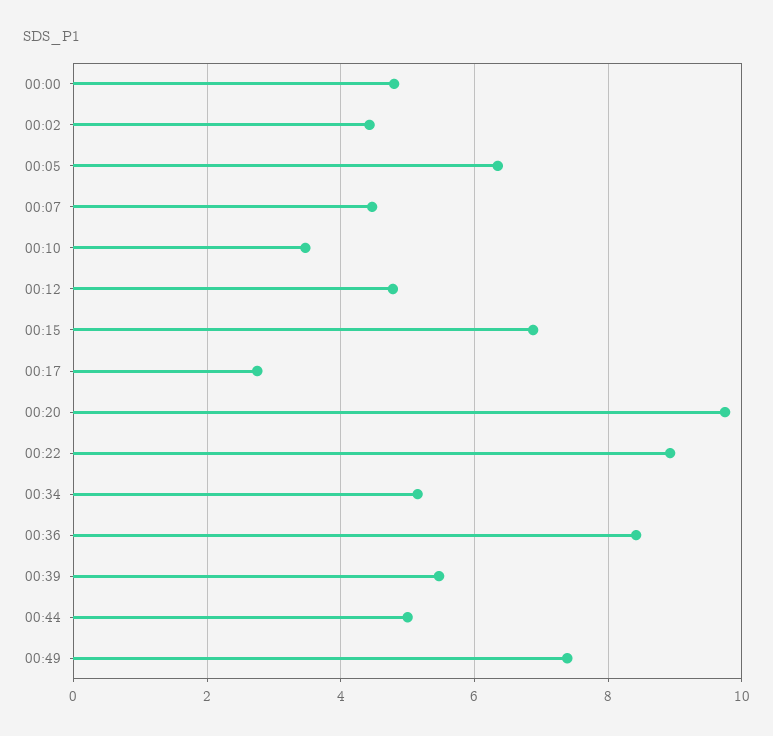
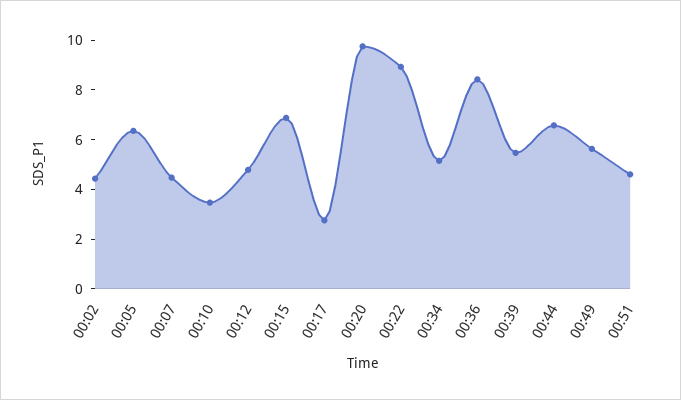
00:00: 4.8 -> none
00:44: 5 -> 6.5
00:49: 7.4 -> 5.5
00:51: none -> 4.5

